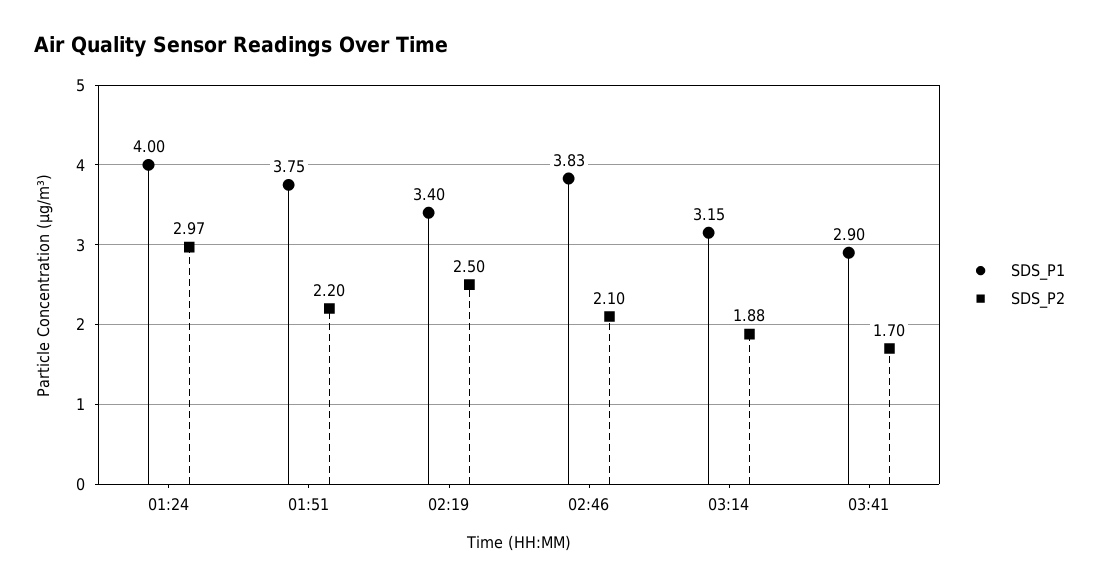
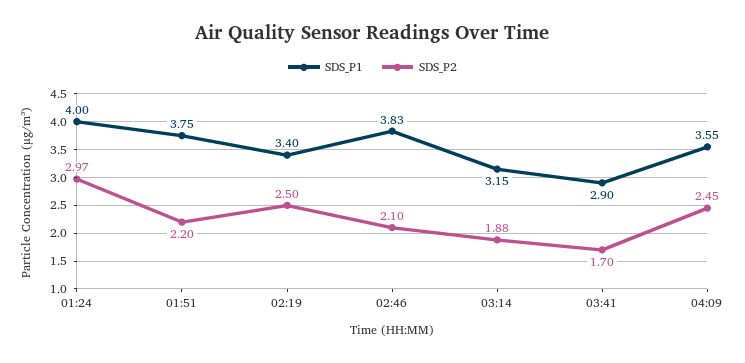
SDS_P1, 04:09: none -> 3.55
SDS_P2, 04:09: none -> 2.45

